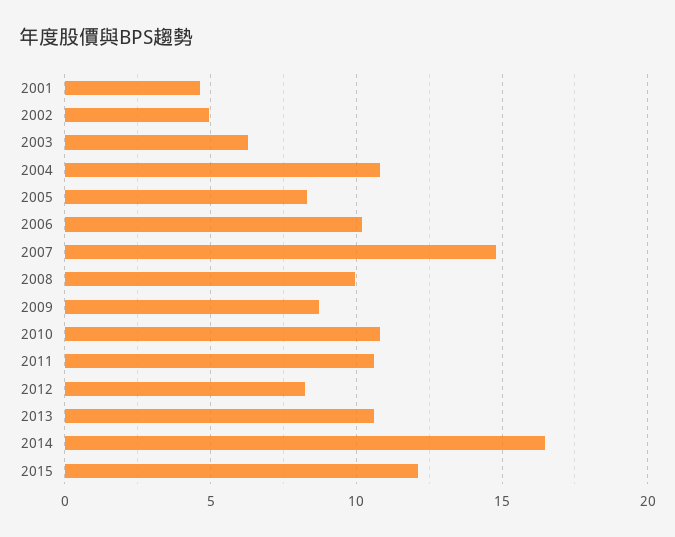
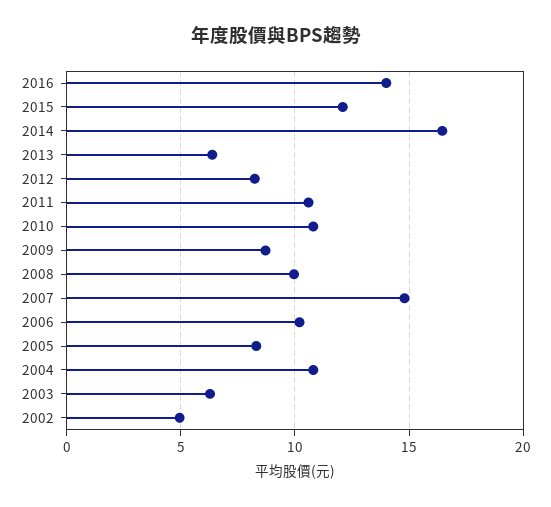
2001: 4.5 -> none
2013: 10.5 -> 6.5
2016: none -> 14

